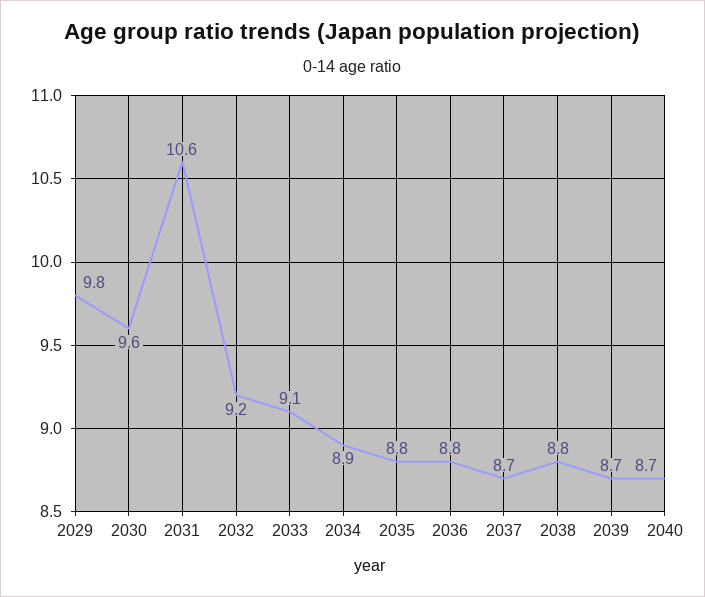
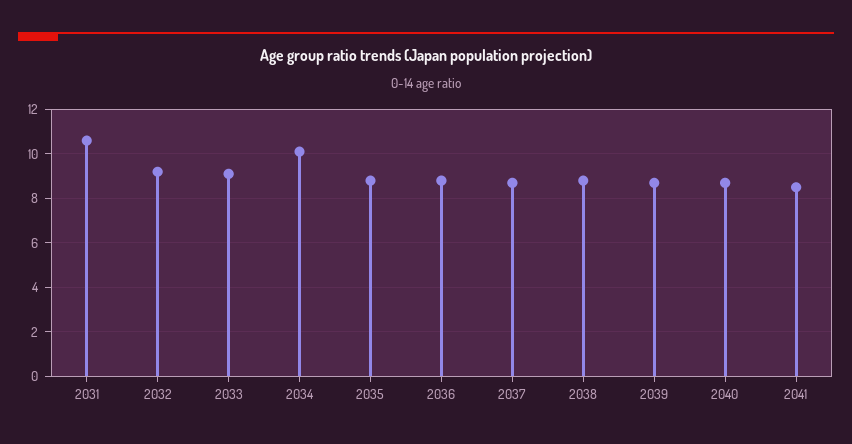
2029: 9.8 -> none
2030: 9.6 -> none
2034: 8.9 -> 10
2041: none -> 8.5

